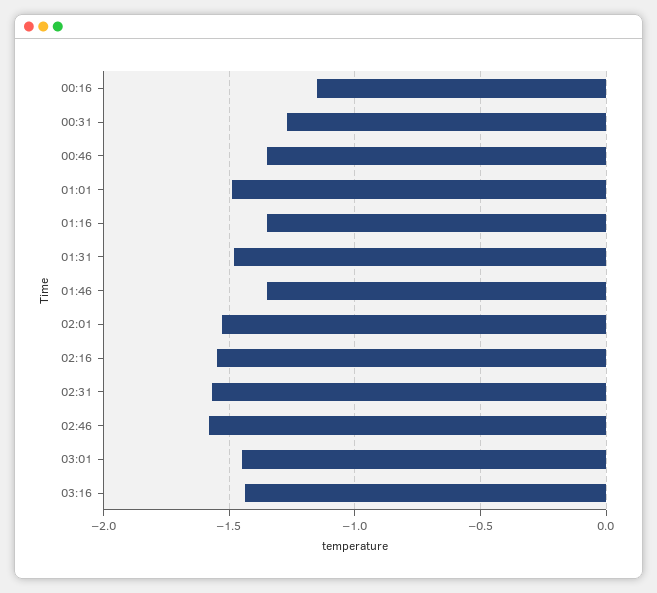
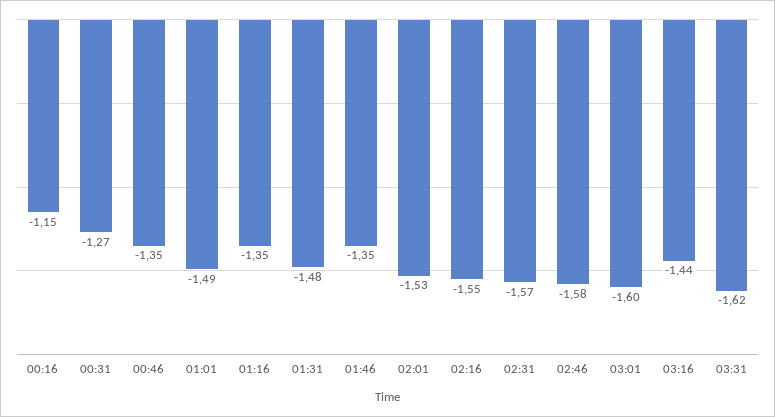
03:01: -1.45 -> -1.6
03:31: none -> -1.62

